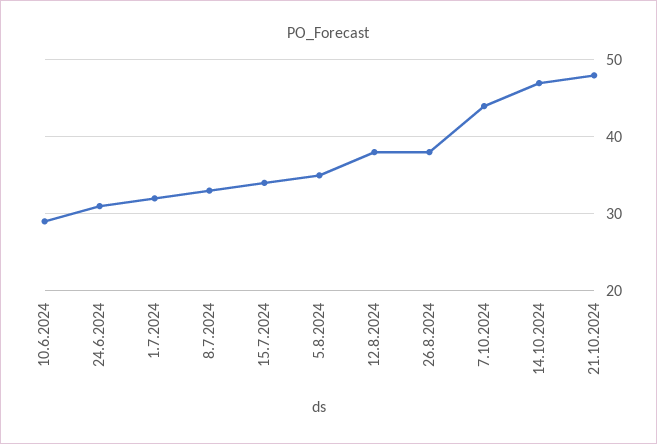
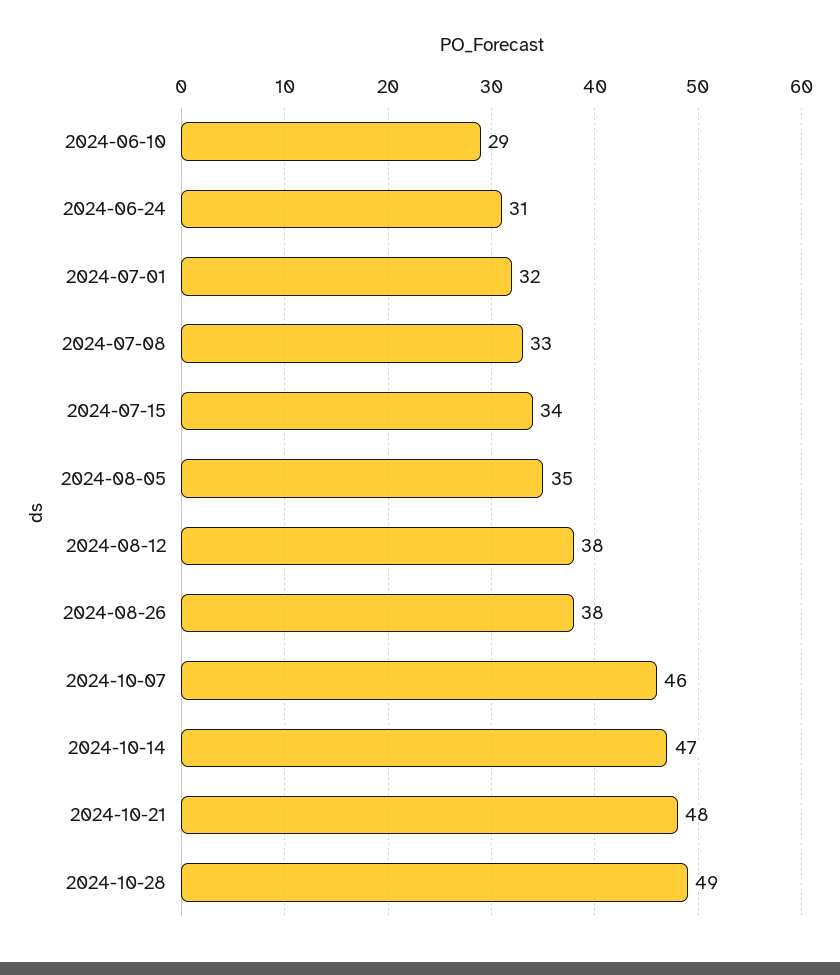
7.10.2024: 44 -> 46
2024-10-28: none -> 49

